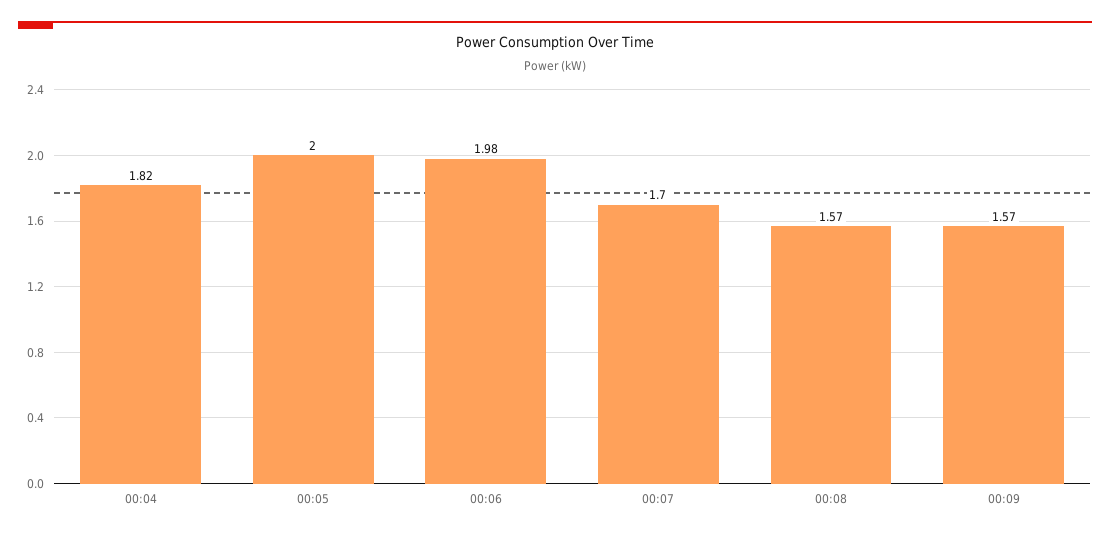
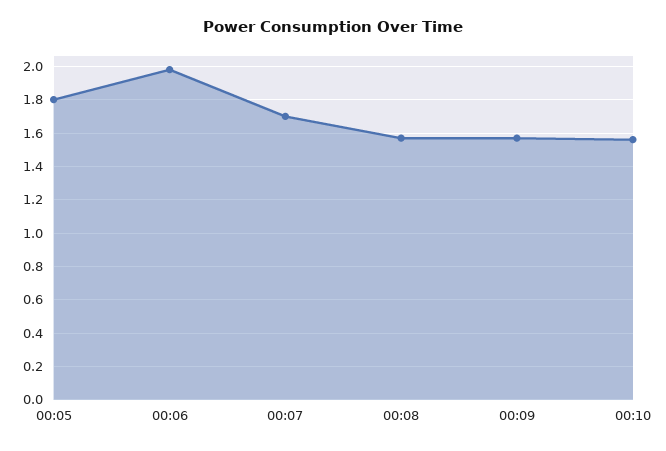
00:04: 1.82 -> none
00:05: 2 -> 1.8
00:10: none -> 1.55

